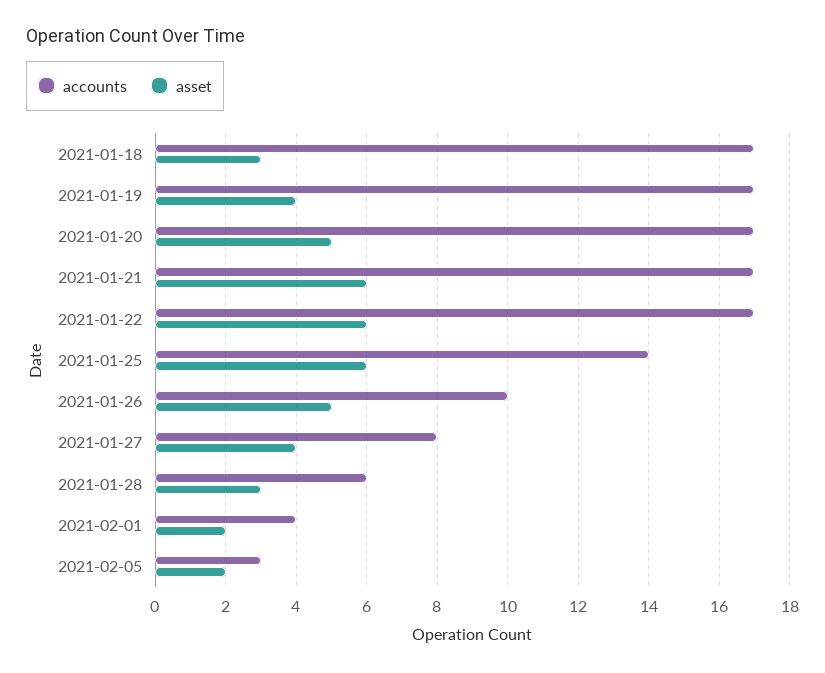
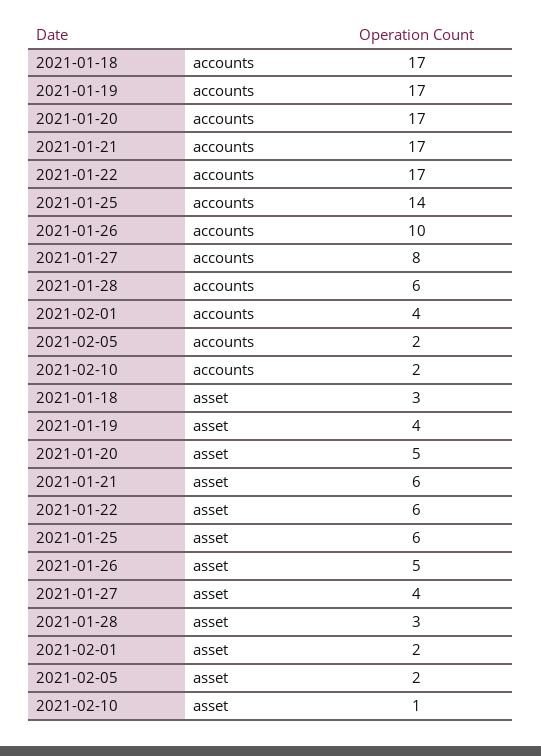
accounts, 2021-02-05: 3 -> 2
accounts, 2021-02-10: none -> 2
asset, 2021-02-10: none -> 1

